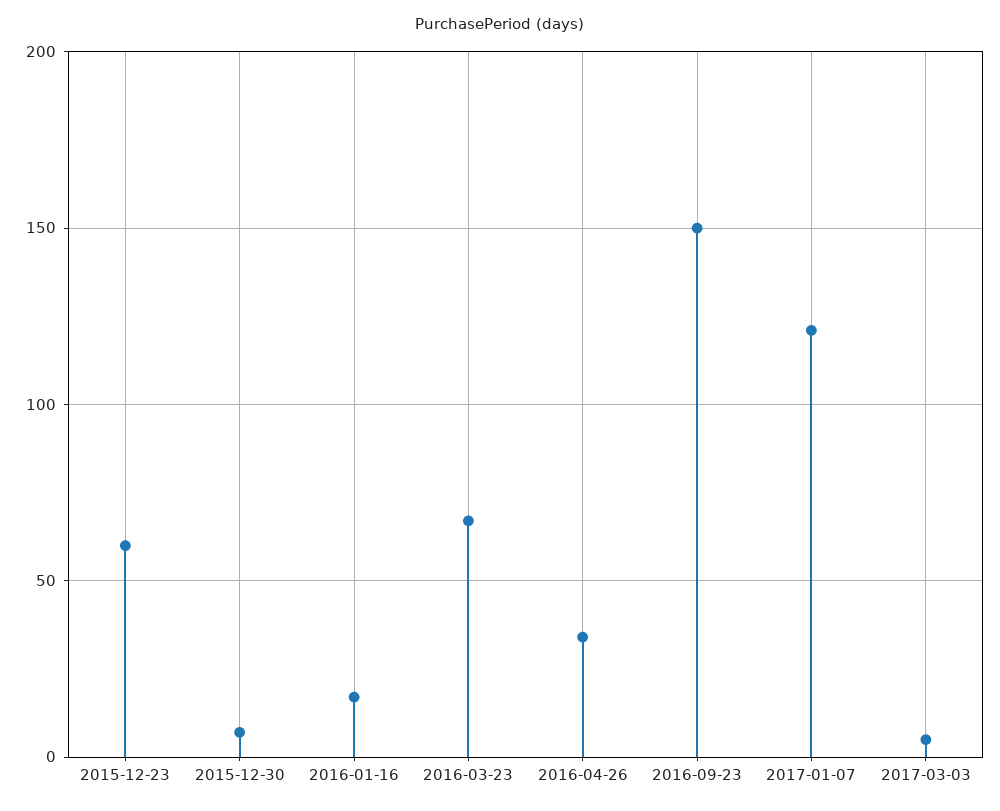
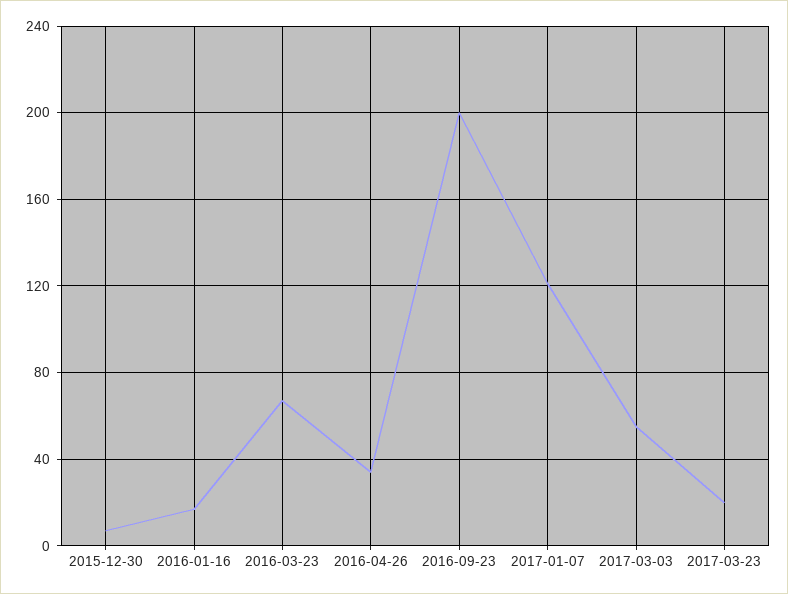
2015-12-23: 60 -> none
2016-09-23: 150 -> 200
2017-03-03: 5 -> 55
2017-03-23: none -> 20

